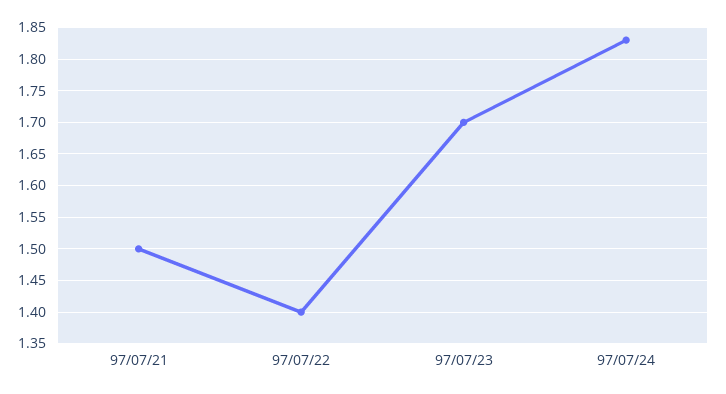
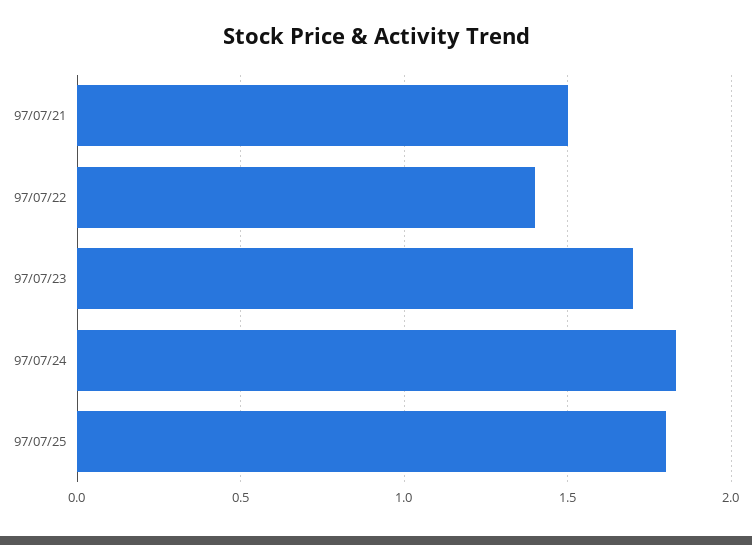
97/07/25: none -> 1.8

